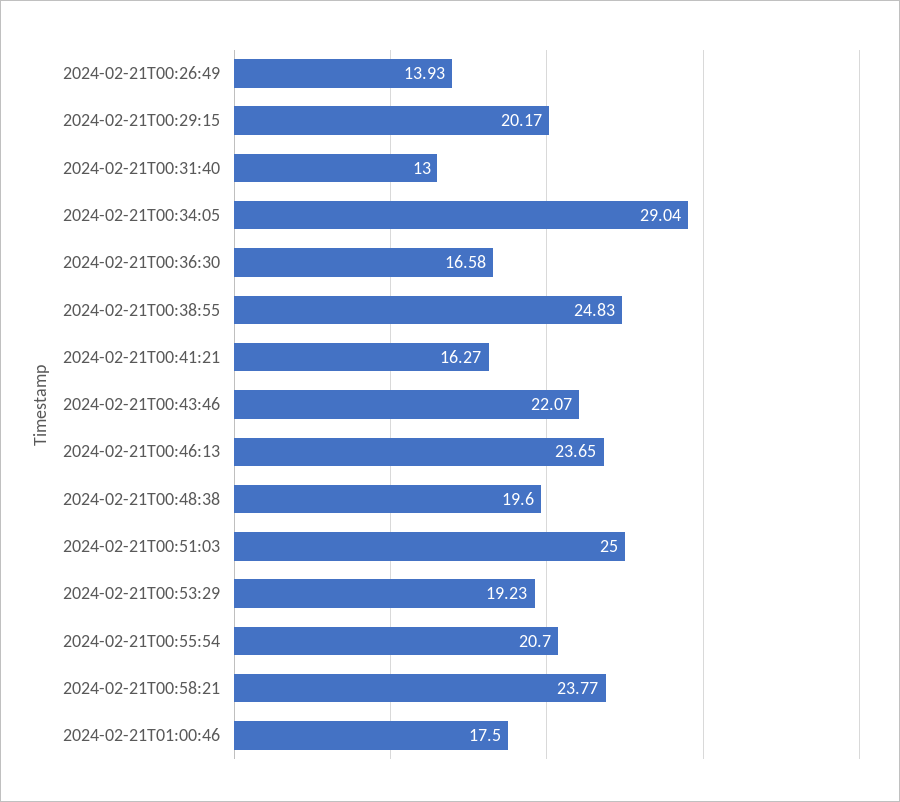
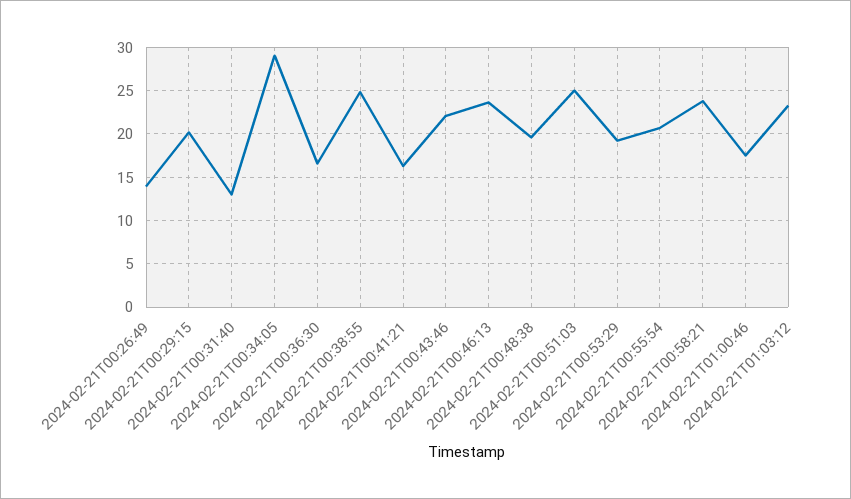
2024-02-21T01:03:12: none -> 23

